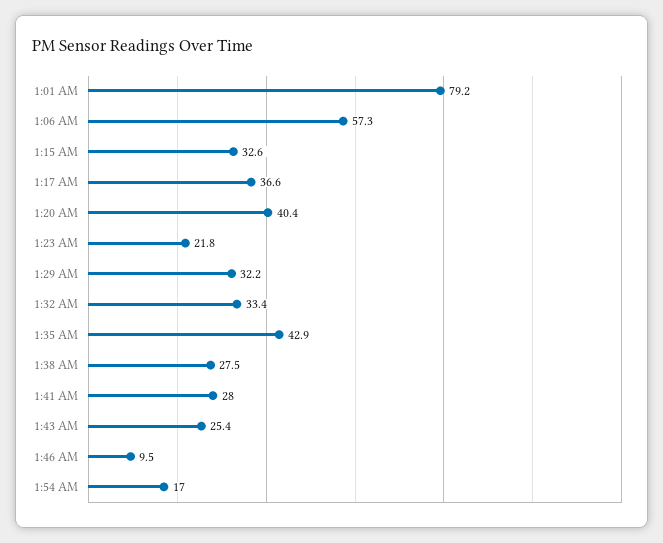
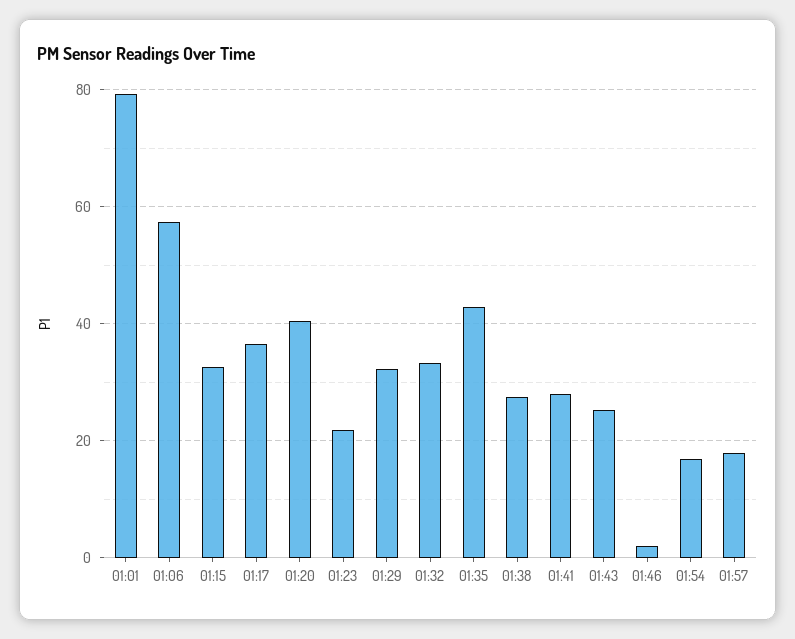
1:46 AM: 9.5 -> 2
01:57: none -> 18

